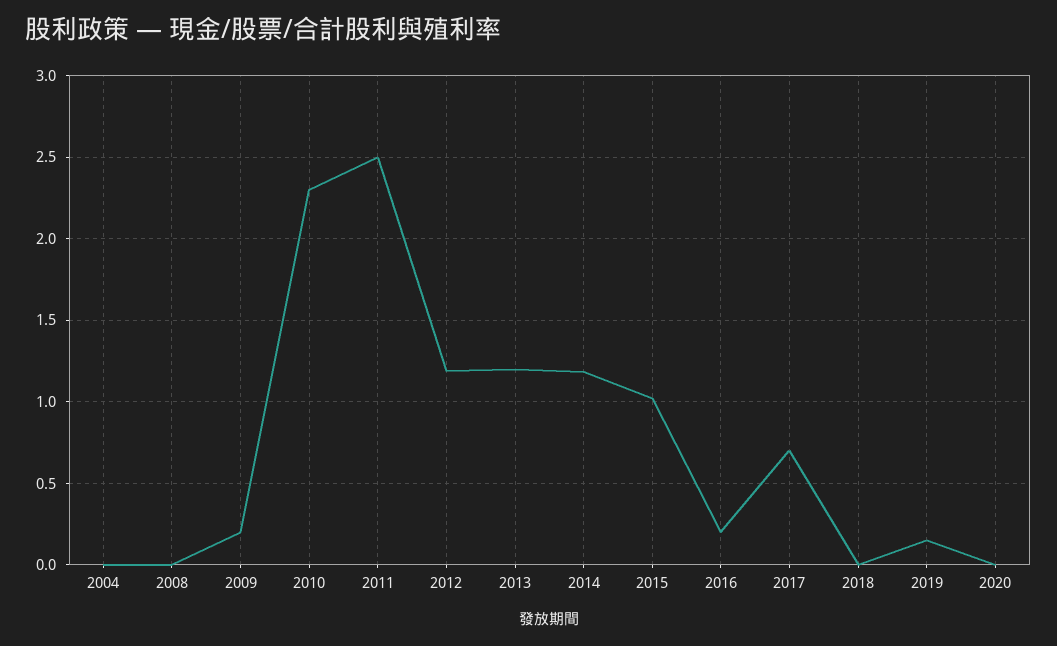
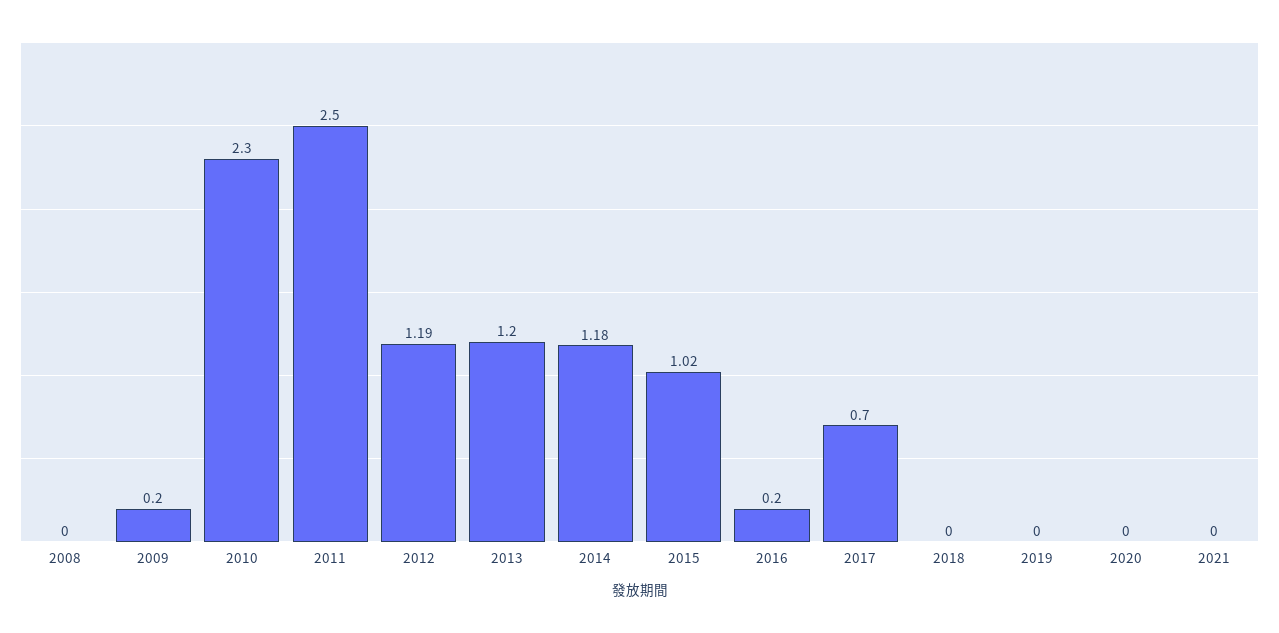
2004: 0 -> none
2019: 0.15 -> 0
2021: none -> 0

